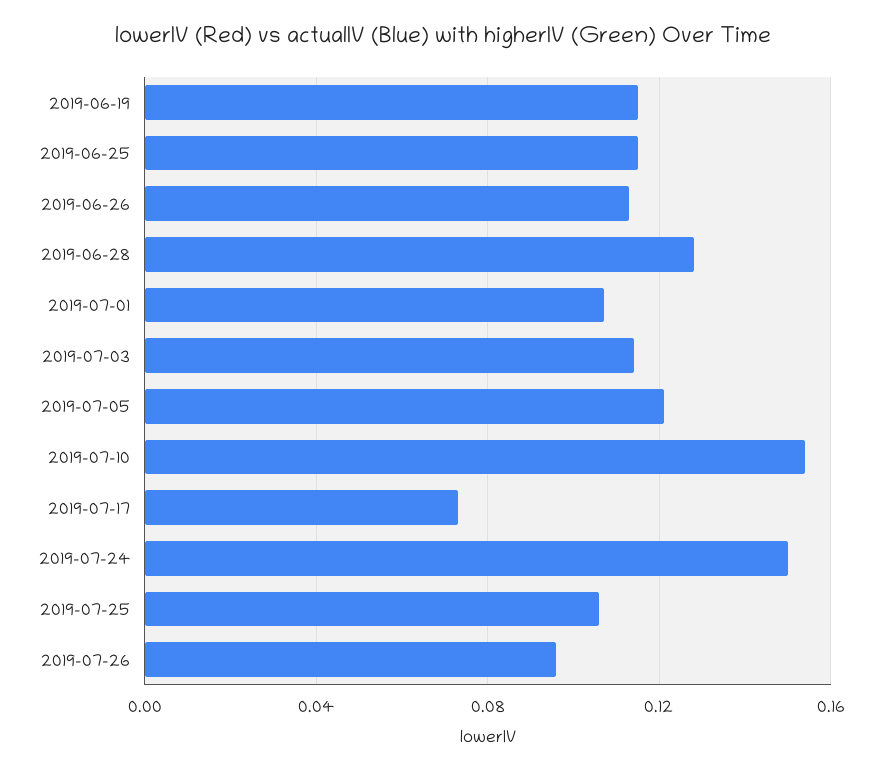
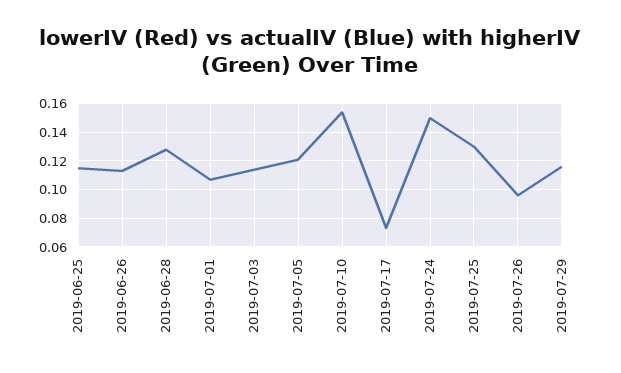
2019-06-19: 0.115 -> none
2019-07-25: 0.105 -> 0.13
2019-07-29: none -> 0.115

